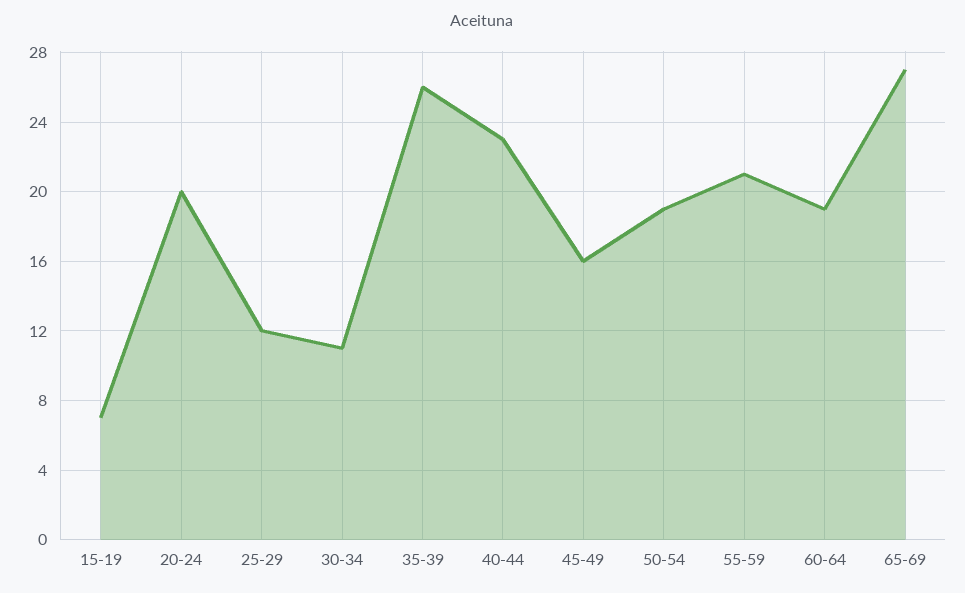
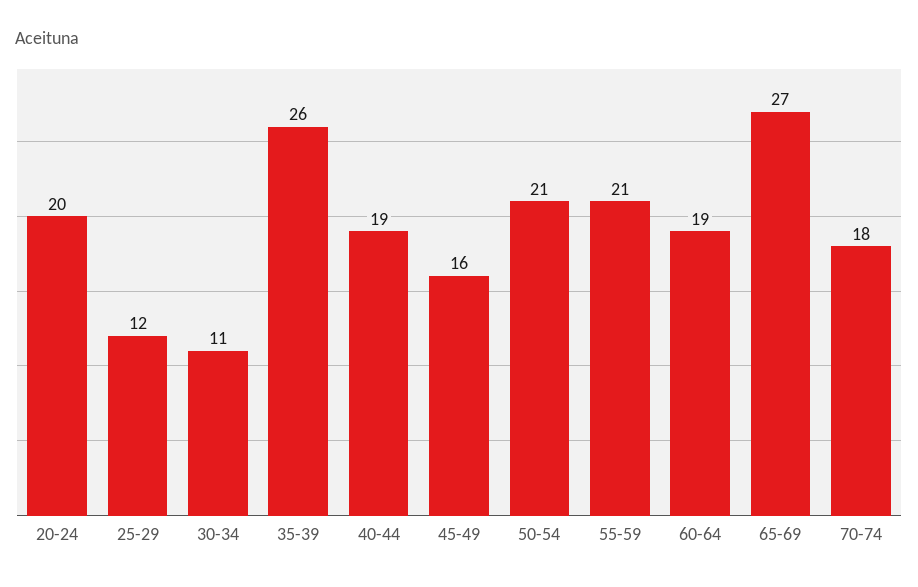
15-19: 7 -> none
40-44: 23 -> 19
50-54: 19 -> 21
70-74: none -> 18

